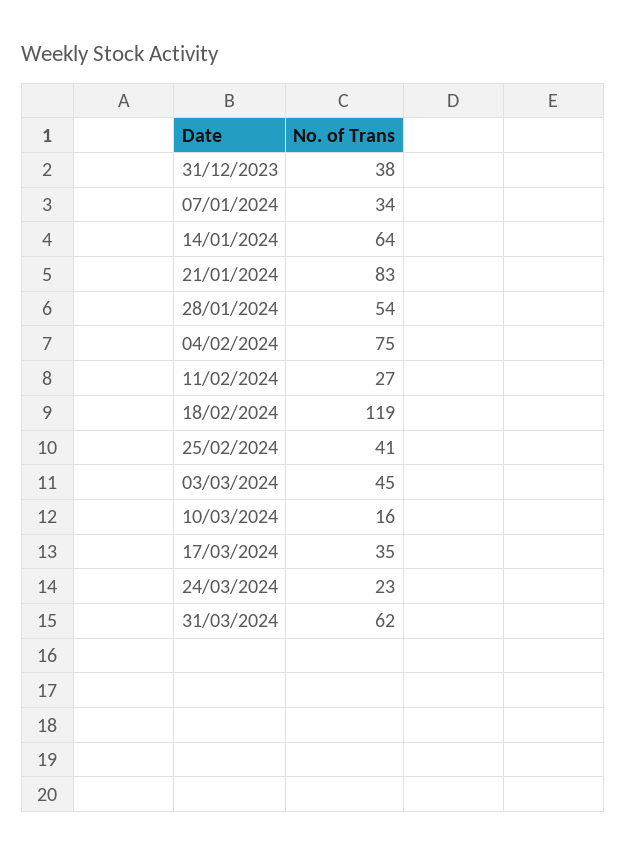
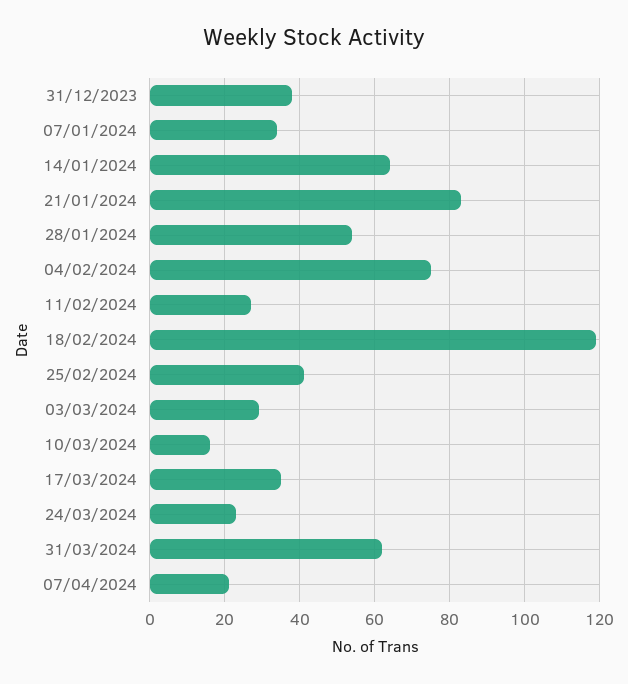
03/03/2024: 45 -> 30
07/04/2024: none -> 20

